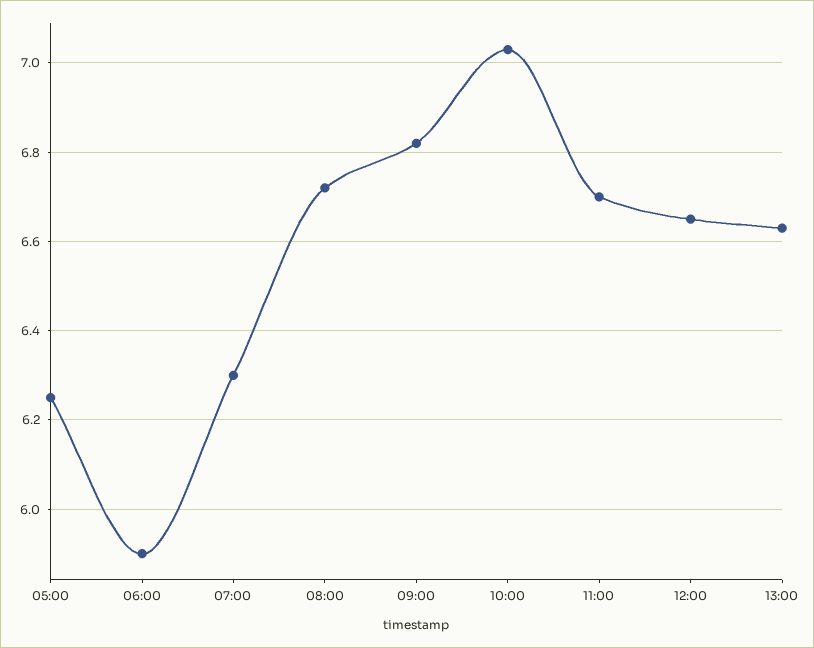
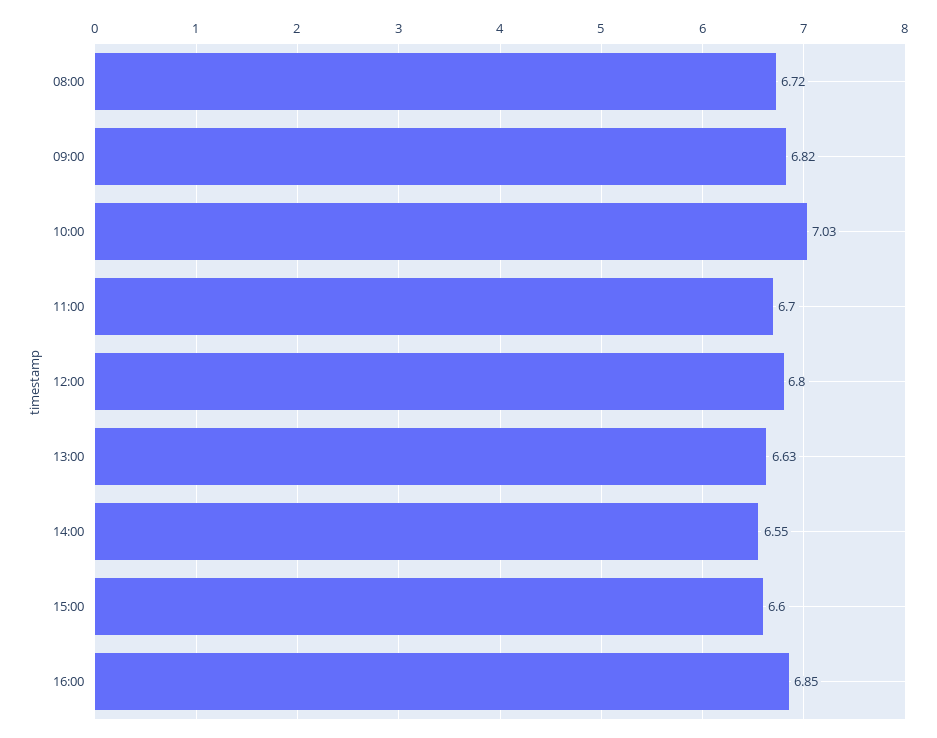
05:00: 6.25 -> none
06:00: 5.9 -> none
07:00: 6.3 -> none
12:00: 6.65 -> 6.8
14:00: none -> 6.55
15:00: none -> 6.6
16:00: none -> 6.85

